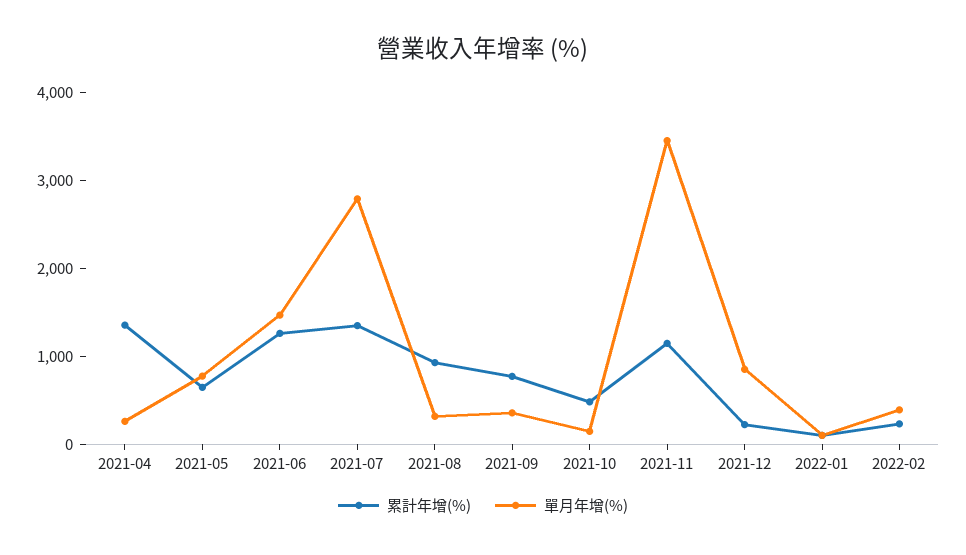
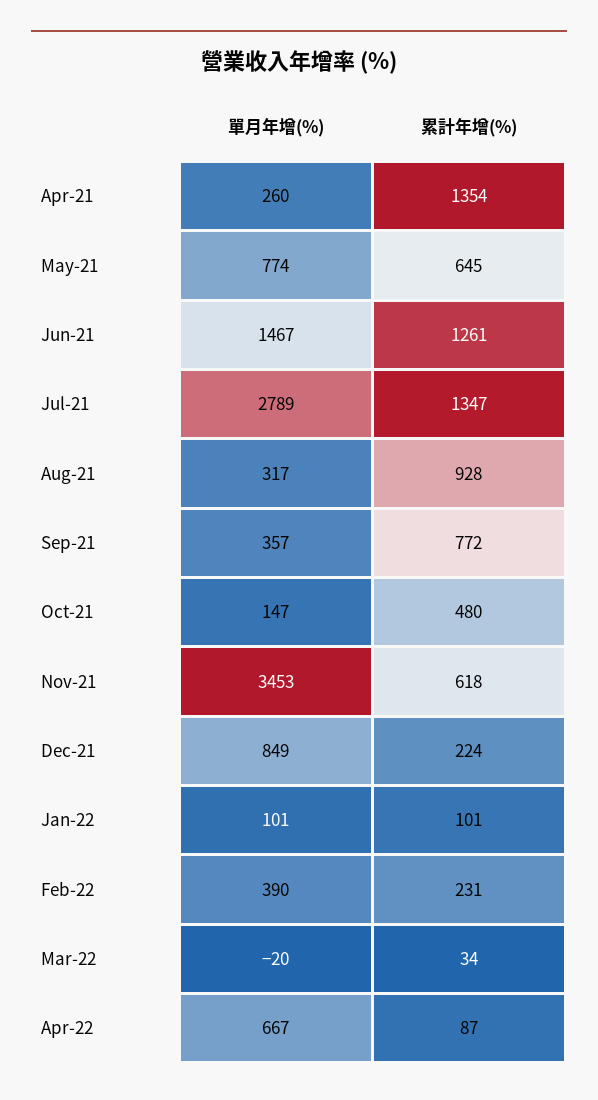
累計年增(%), 2021-11: 1200 -> 618
單月年增(%), Mar-22: none -> -20
累計年增(%), Mar-22: none -> 34
單月年增(%), Apr-22: none -> 667
累計年增(%), Apr-22: none -> 87

